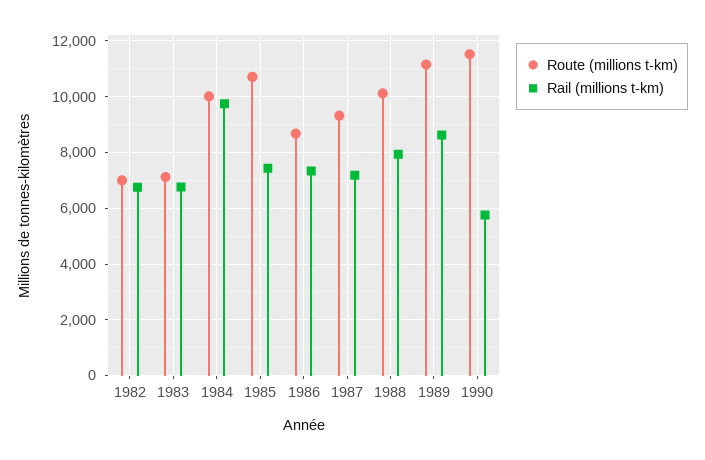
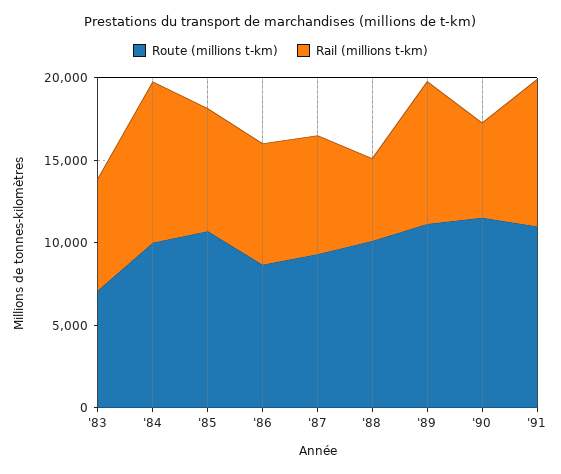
Route (millions t-km), 1982: 7000 -> none
Rail (millions t-km), 1982: 6750 -> none
Rail (millions t-km), 1988: 8000 -> 5000
Route (millions t-km), '91: none -> 11000
Rail (millions t-km), '91: none -> 9000

